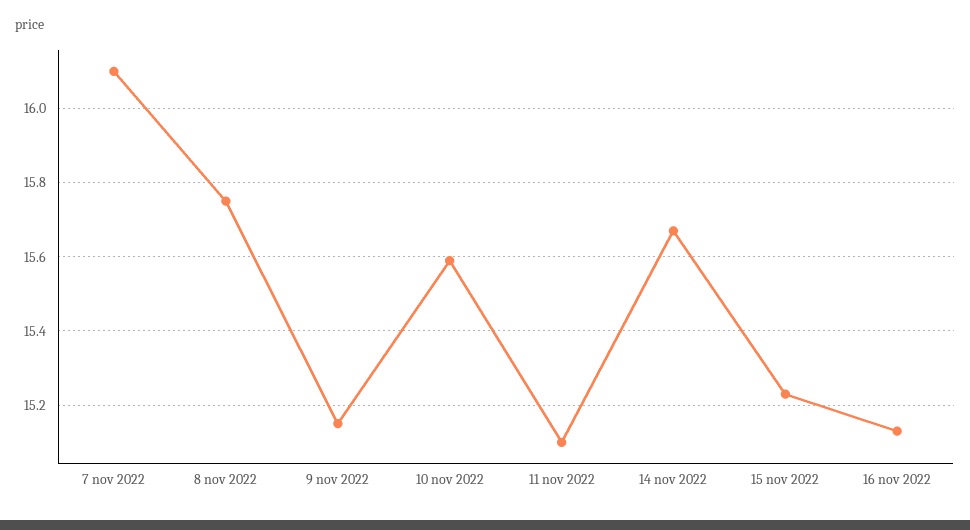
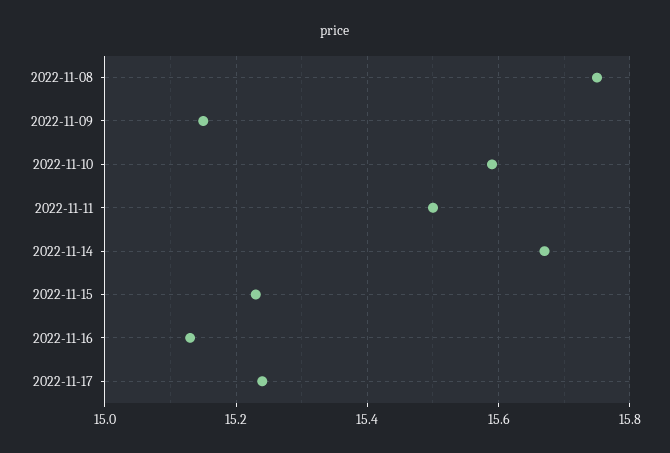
7 nov 2022: 16.1 -> none
11 nov 2022: 15.1 -> 15.5
2022-11-17: none -> 15.25

